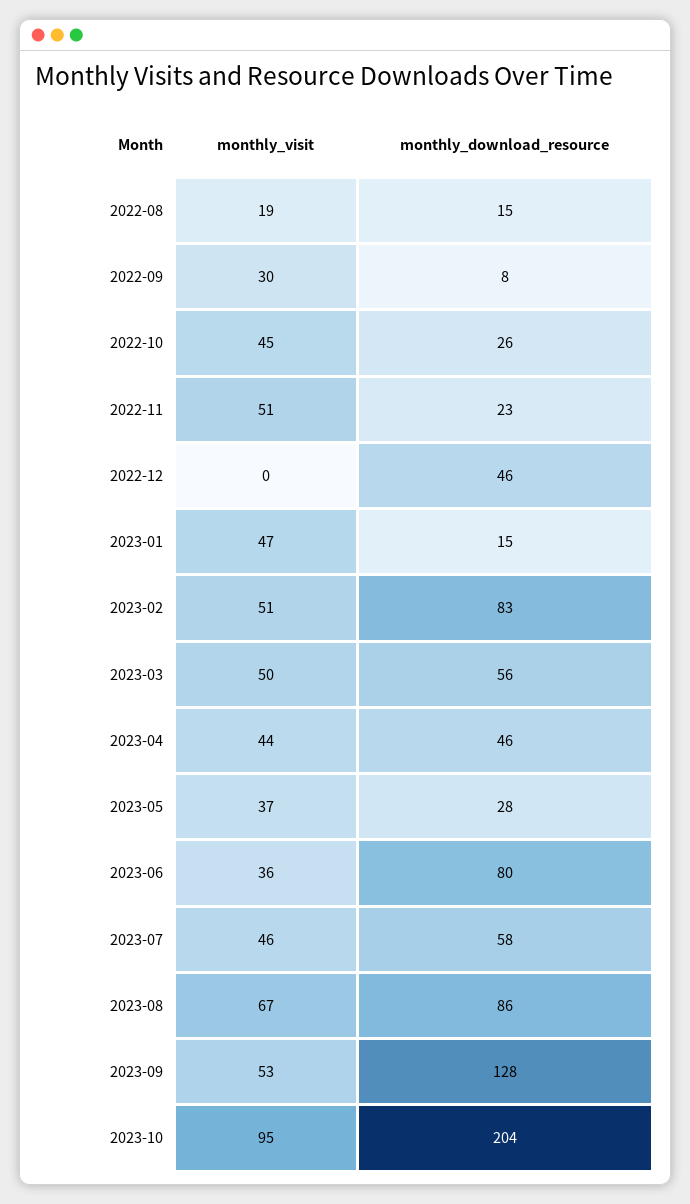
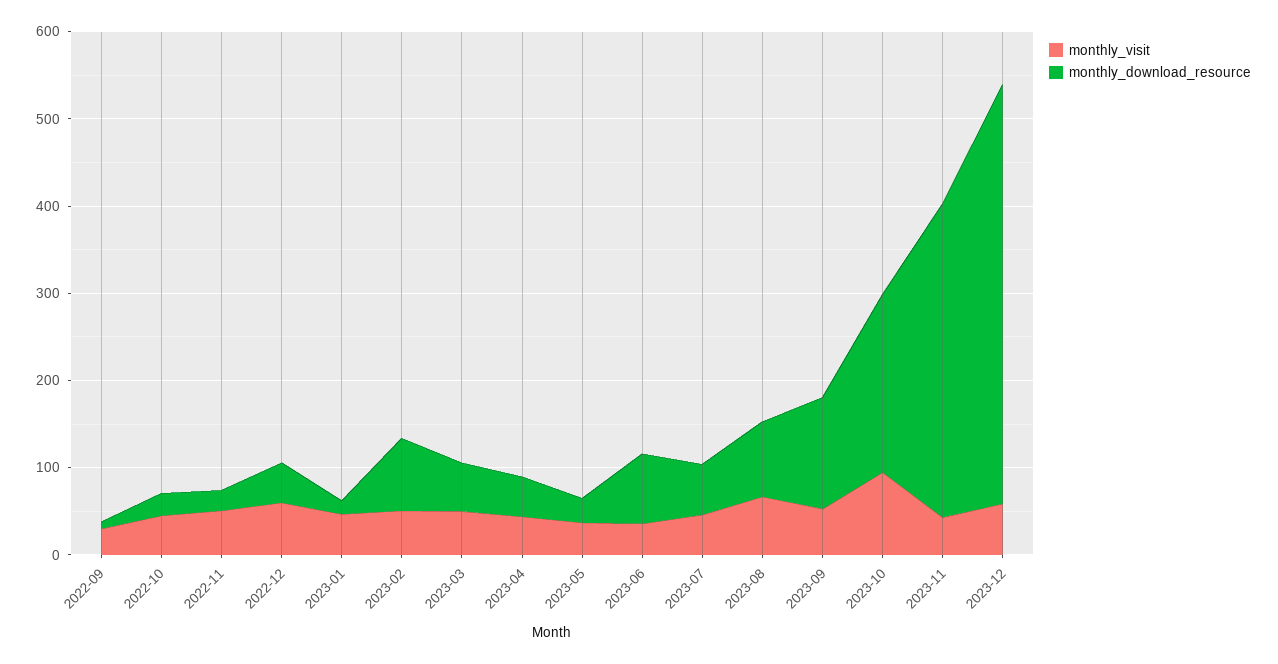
monthly_visit, 2022-08: 19 -> none
monthly_download_resource, 2022-08: 15 -> none
monthly_visit, 2022-12: 0 -> 60
monthly_visit, 2023-11: none -> 40
monthly_download_resource, 2023-11: none -> 360
monthly_visit, 2023-12: none -> 60
monthly_download_resource, 2023-12: none -> 480

